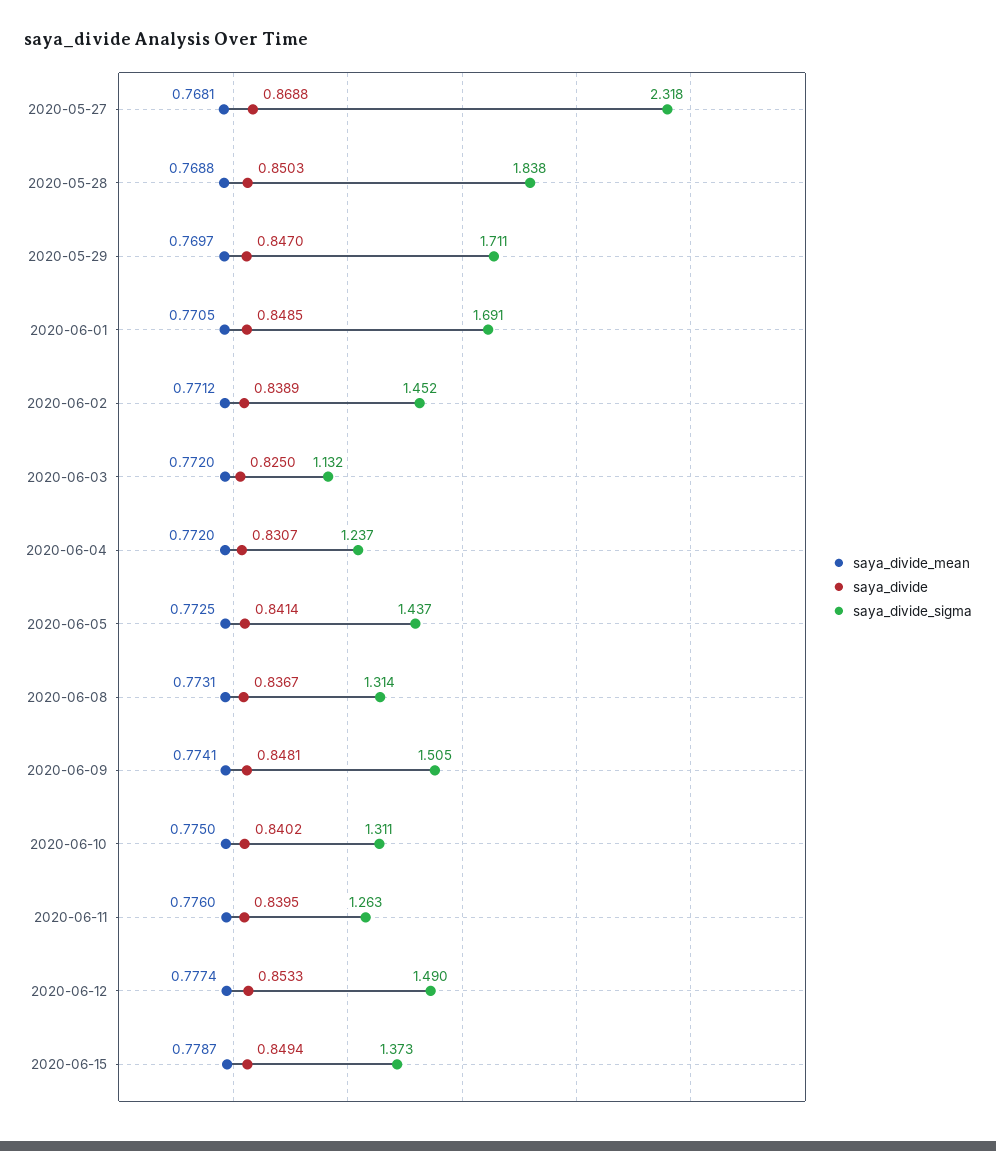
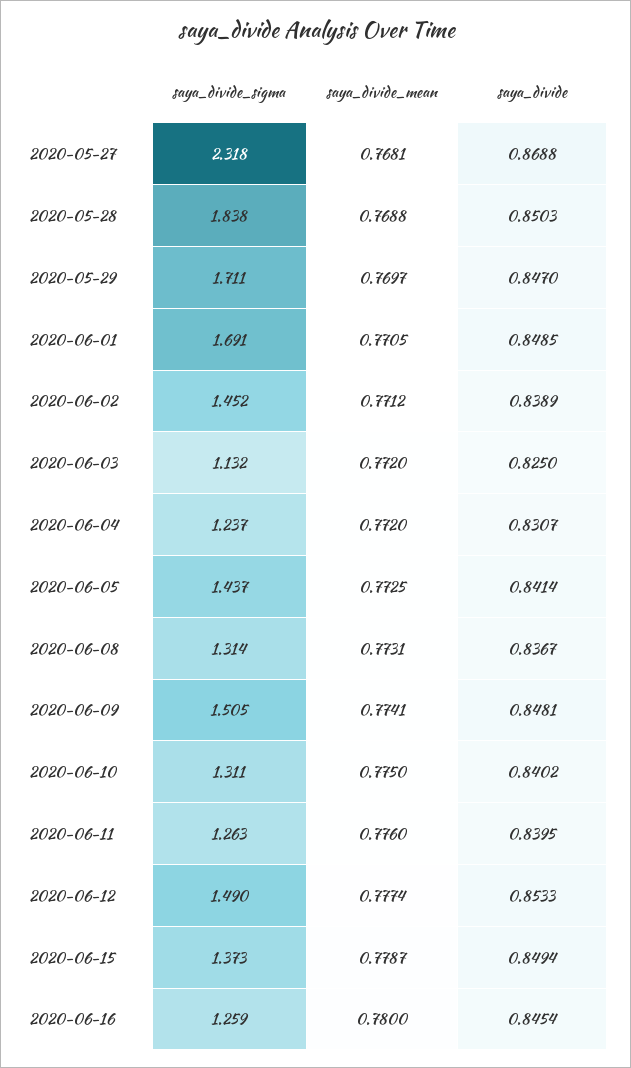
saya_divide_sigma, 2020-06-16: none -> 1.259
saya_divide_mean, 2020-06-16: none -> 0.78
saya_divide, 2020-06-16: none -> 0.8454

